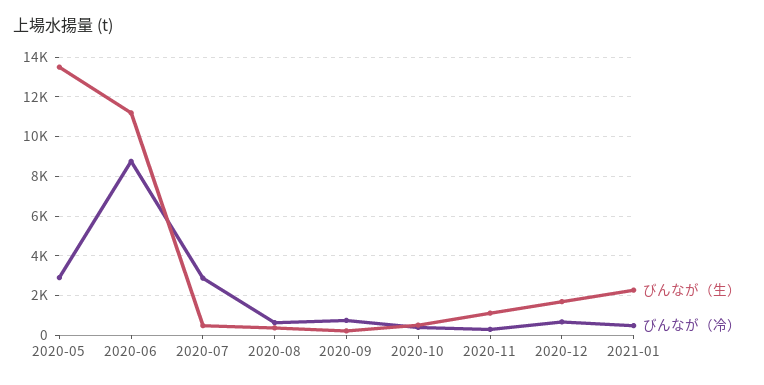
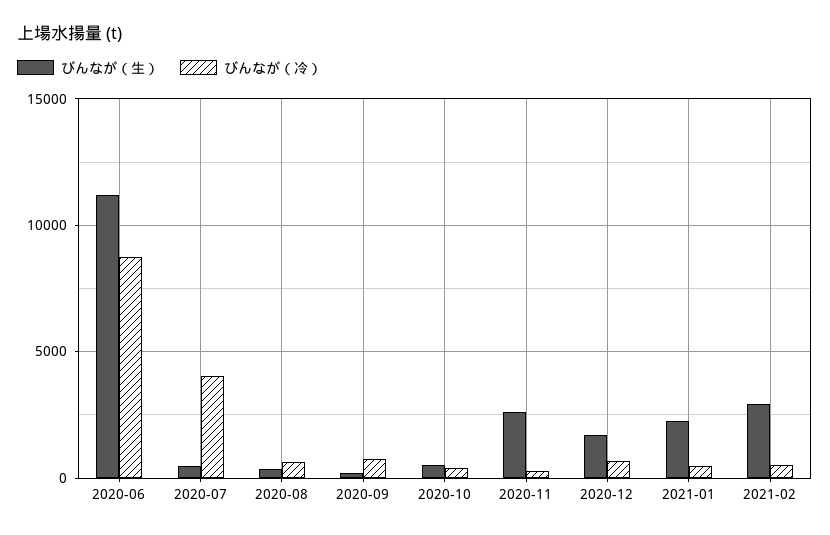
びんなが（生）, 2020-05: 13500 -> none
びんなが（冷）, 2020-05: 3000 -> none
びんなが（冷）, 2020-07: 3000 -> 4000
びんなが（生）, 2020-11: 1000 -> 2500
びんなが（生）, 2021-02: none -> 3000
びんなが（冷）, 2021-02: none -> 500

